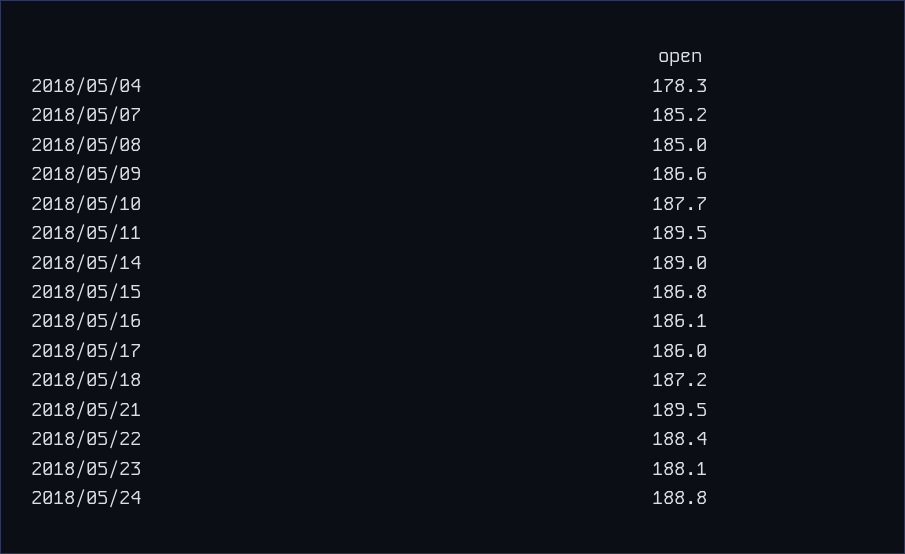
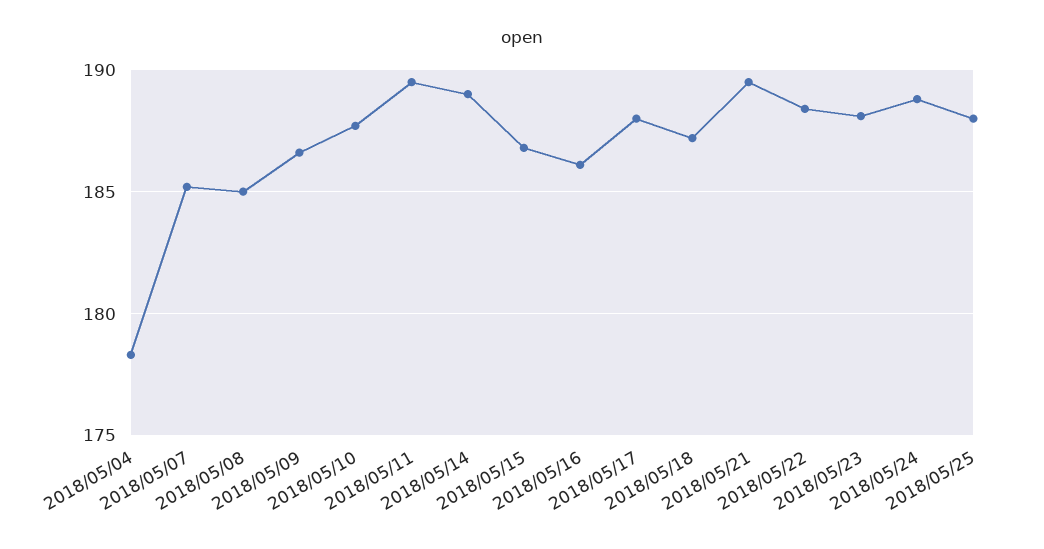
2018/05/17: 186 -> 188
2018/05/25: none -> 188

